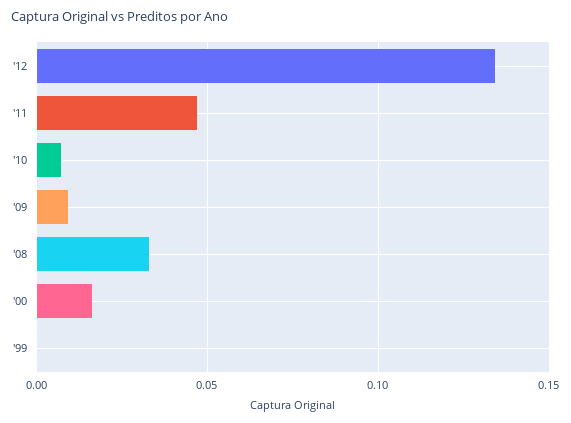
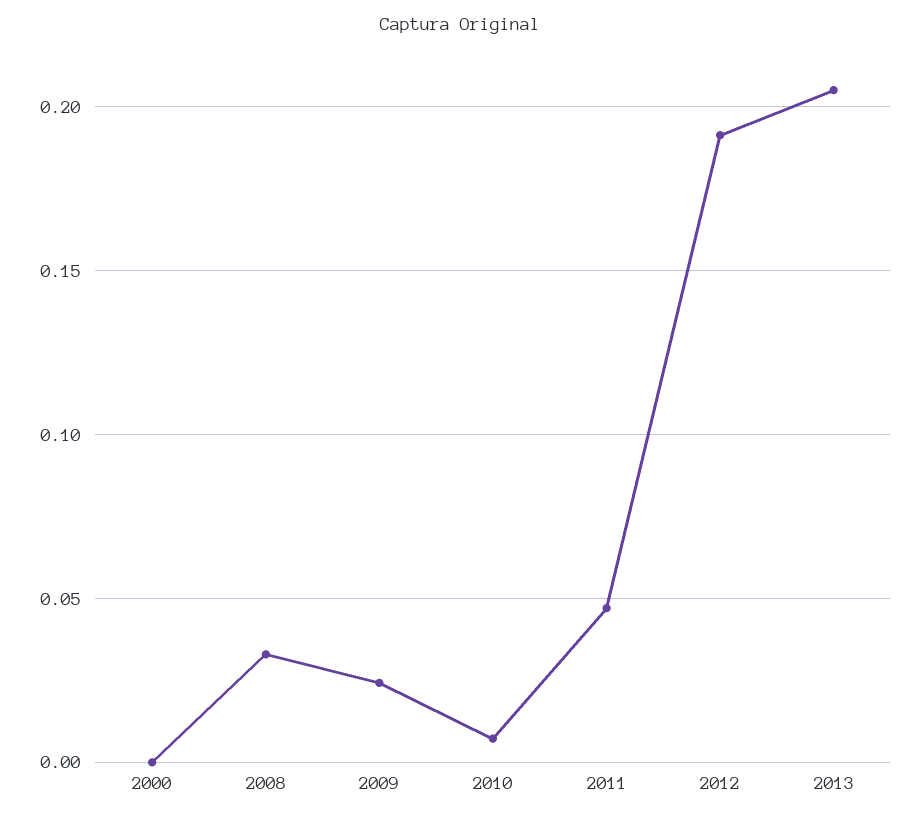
'12: 0.135 -> 0.19
'09: 0.01 -> 0.025
'00: 0.015 -> 0
'99: 0 -> none
2013: none -> 0.205

